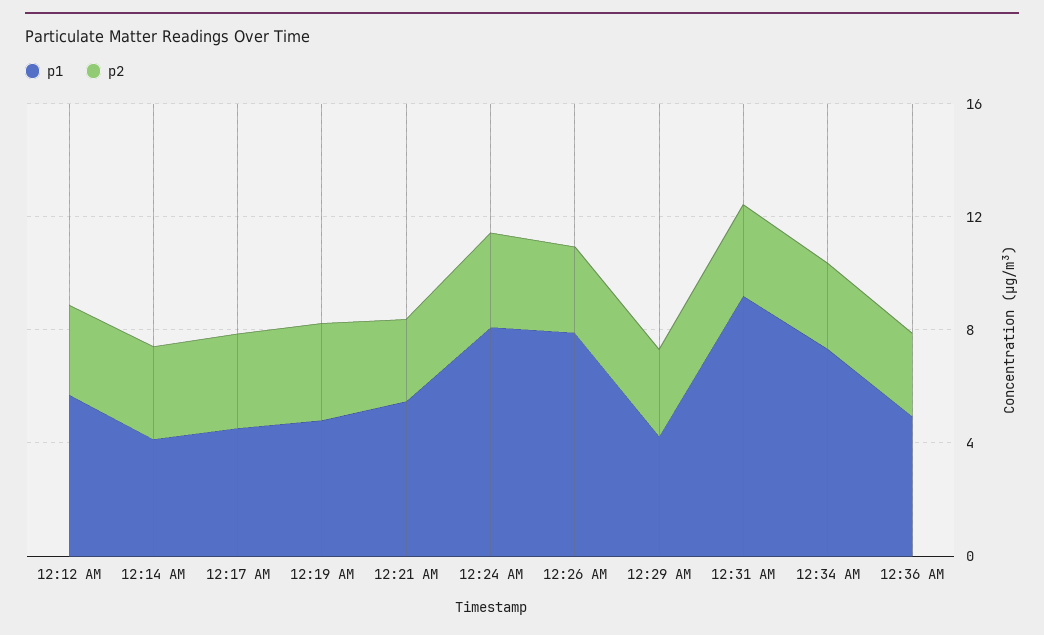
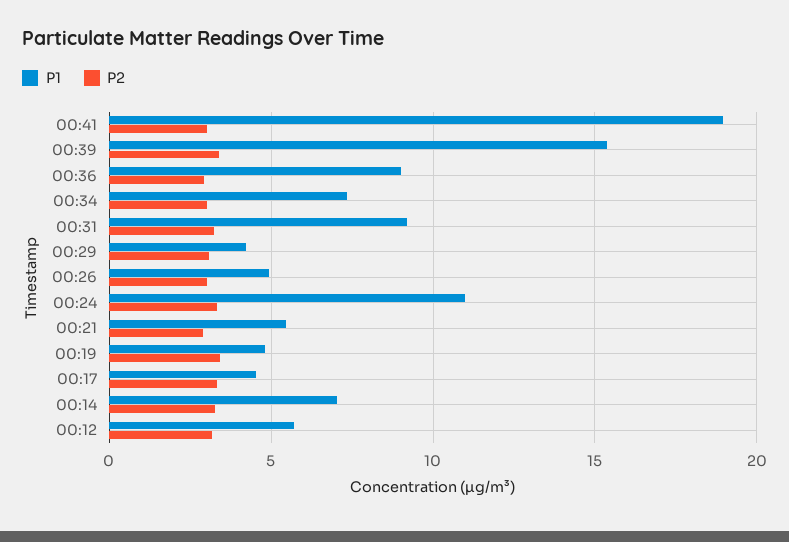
p1, 12:14 AM: 4 -> 7
p1, 12:24 AM: 8 -> 11
p1, 12:26 AM: 8 -> 5
p1, 12:36 AM: 5 -> 9
p1, 00:41: none -> 19
p2, 00:41: none -> 3
p1, 00:39: none -> 15.5
p2, 00:39: none -> 3.5

